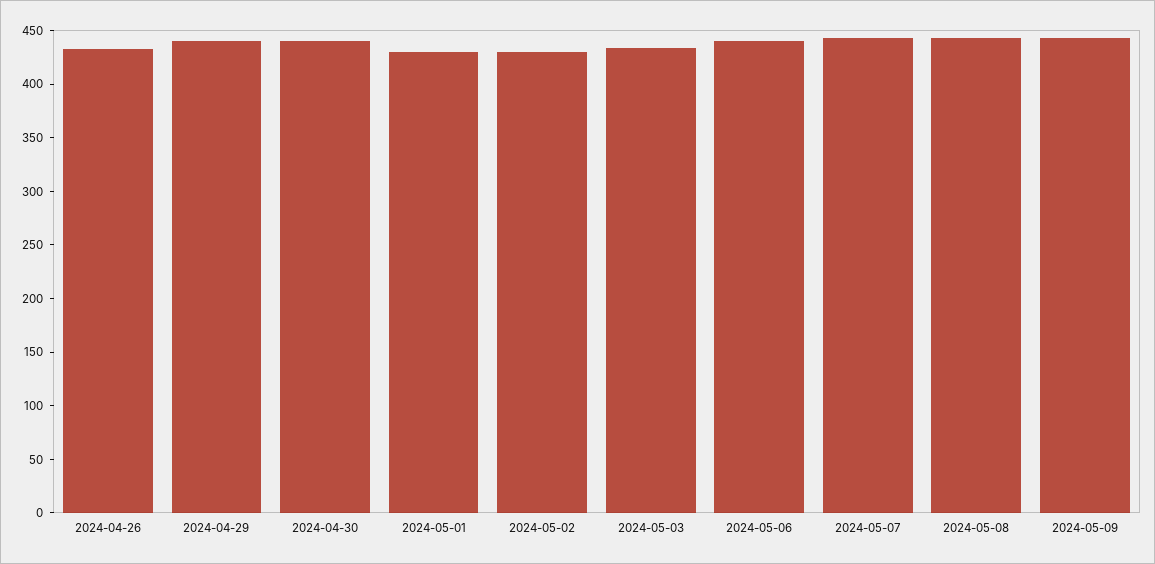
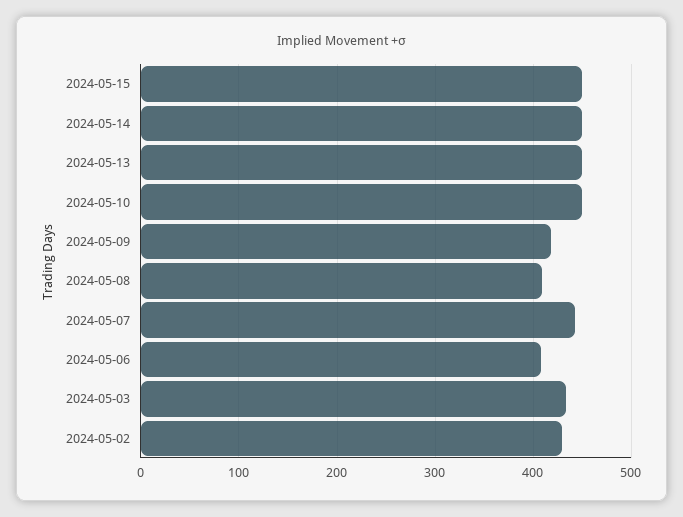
2024-04-26: 430 -> none
2024-04-29: 440 -> none
2024-04-30: 440 -> none
2024-05-01: 430 -> none
2024-05-06: 440 -> 410
2024-05-08: 440 -> 410
2024-05-09: 440 -> 420
2024-05-15: none -> 450
2024-05-14: none -> 450
2024-05-13: none -> 450
2024-05-10: none -> 450

